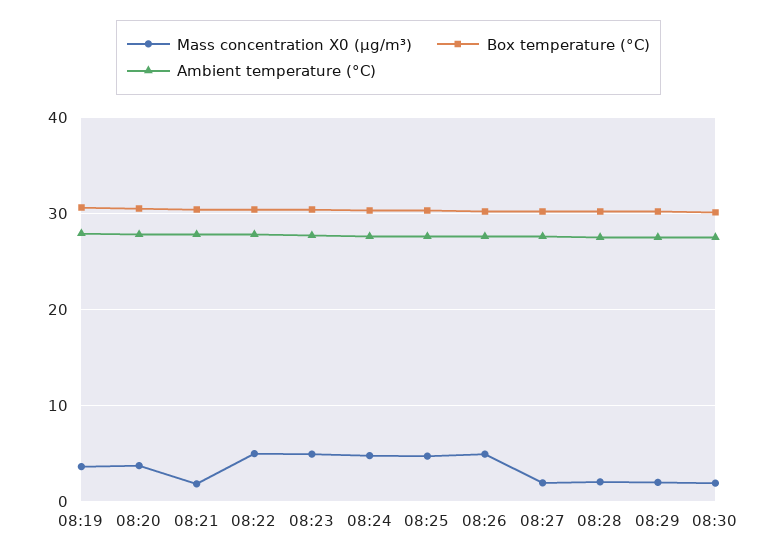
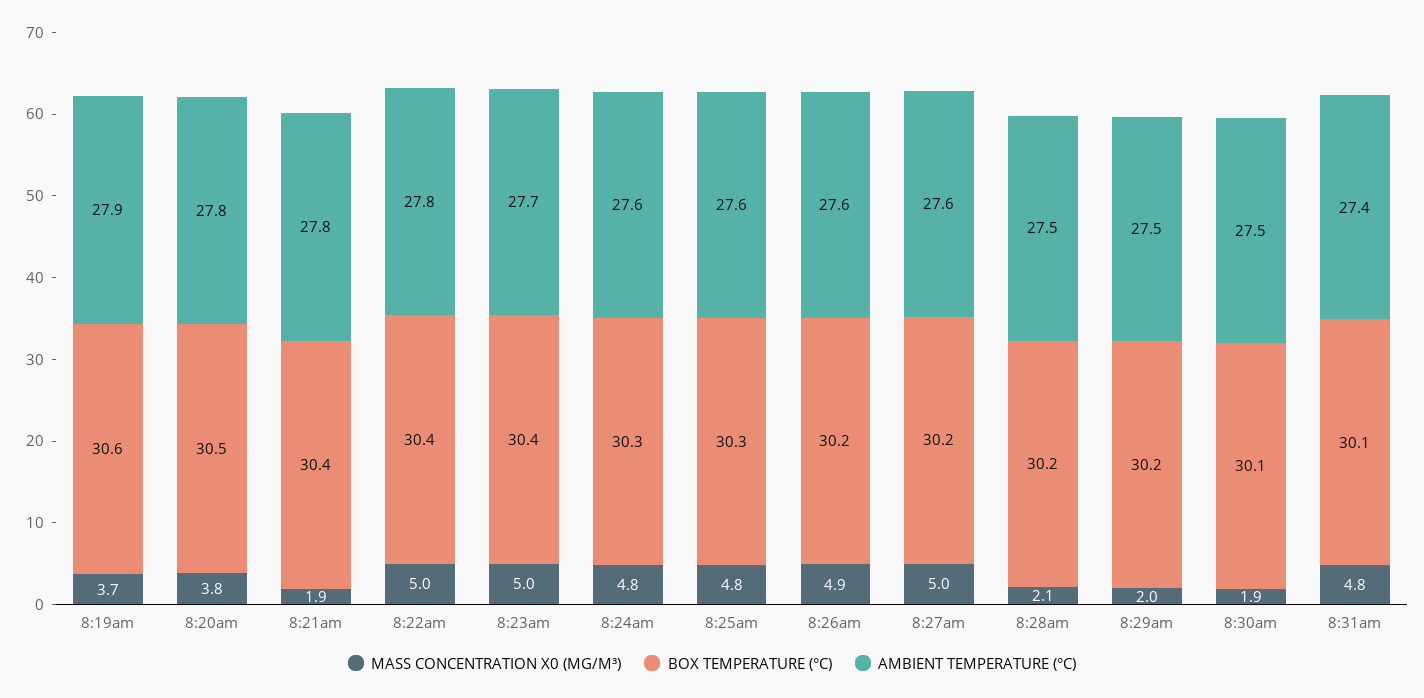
Mass concentration X0 (μg/m³), 08:27: 2 -> 5
Mass concentration X0 (μg/m³), 8:31am: none -> 4.8
Box temperature (°C), 8:31am: none -> 30.1
Ambient temperature (°C), 8:31am: none -> 27.4

